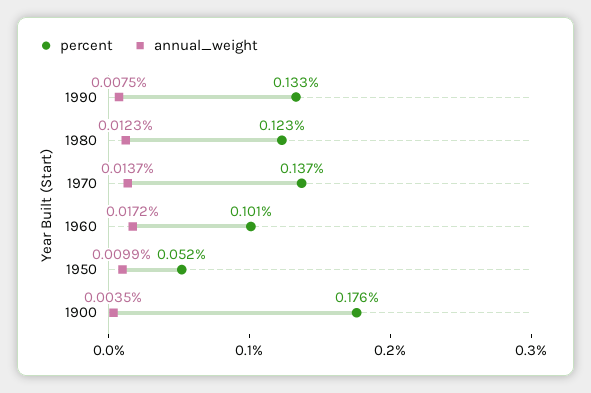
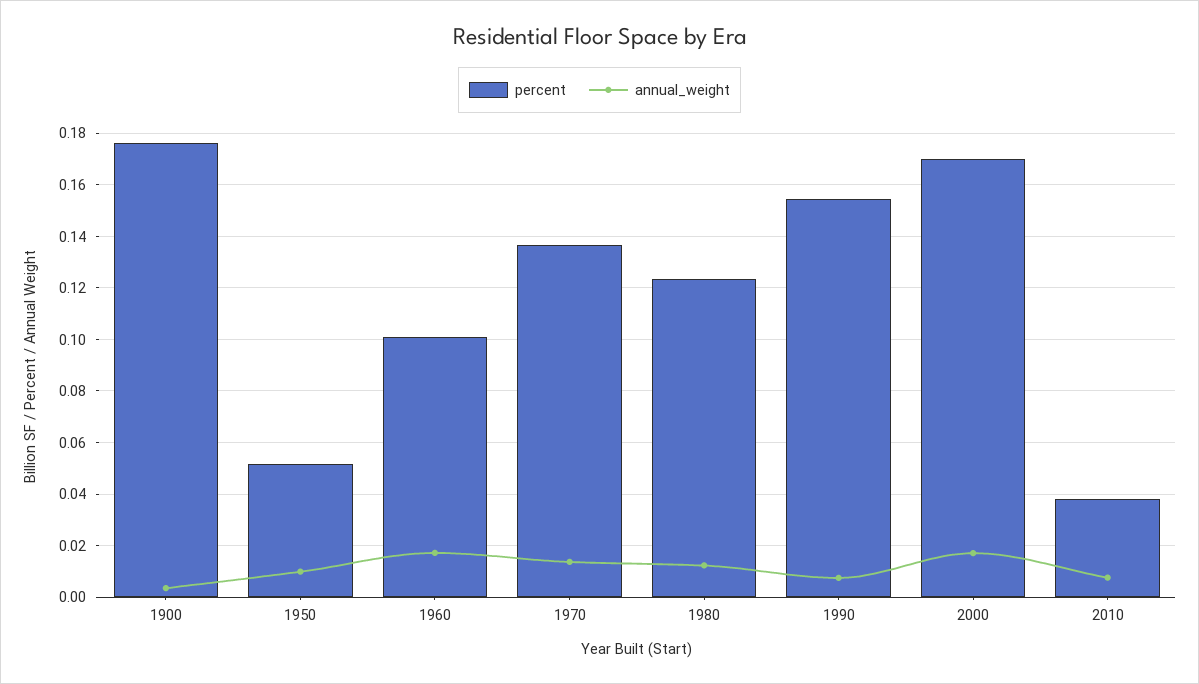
percent, 1990: 0.133 -> 0.155
percent, 2000: none -> 0.17
annual_weight, 2000: none -> 0.0175
percent, 2010: none -> 0.0375
annual_weight, 2010: none -> 0.0075

